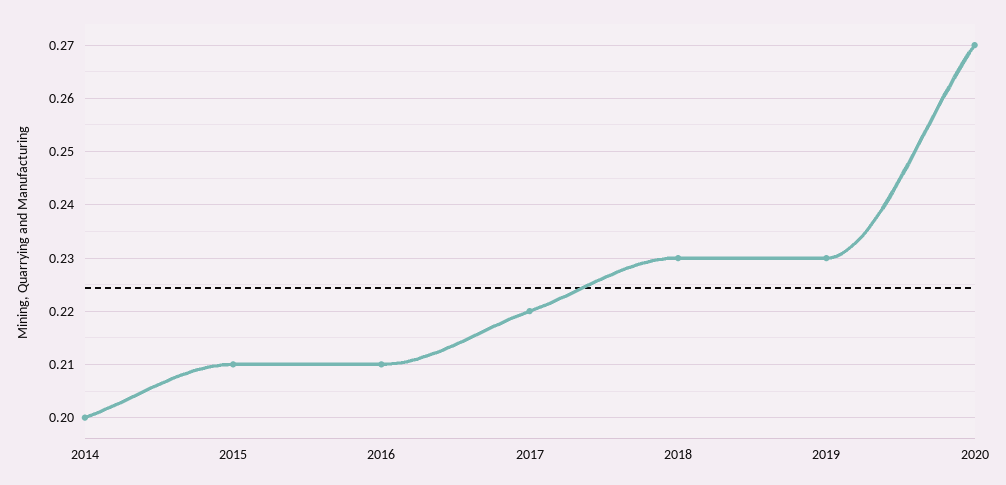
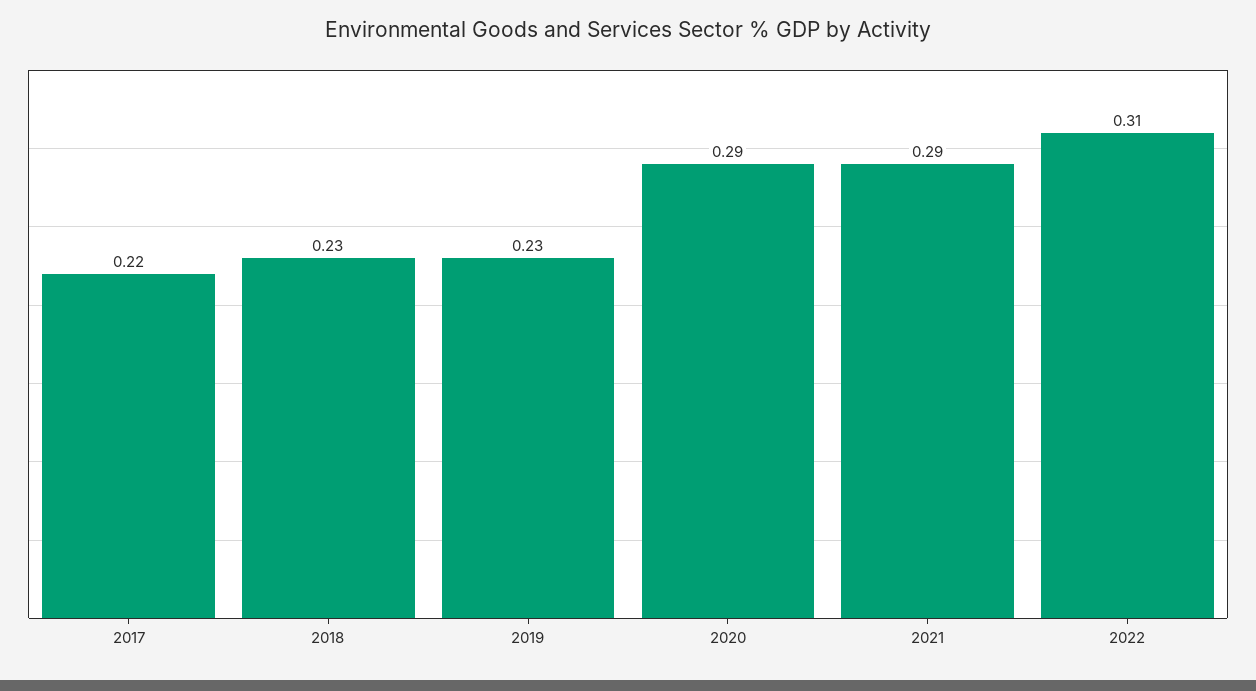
2014: 0.2 -> none
2015: 0.21 -> none
2016: 0.21 -> none
2020: 0.27 -> 0.29
2021: none -> 0.29
2022: none -> 0.31

